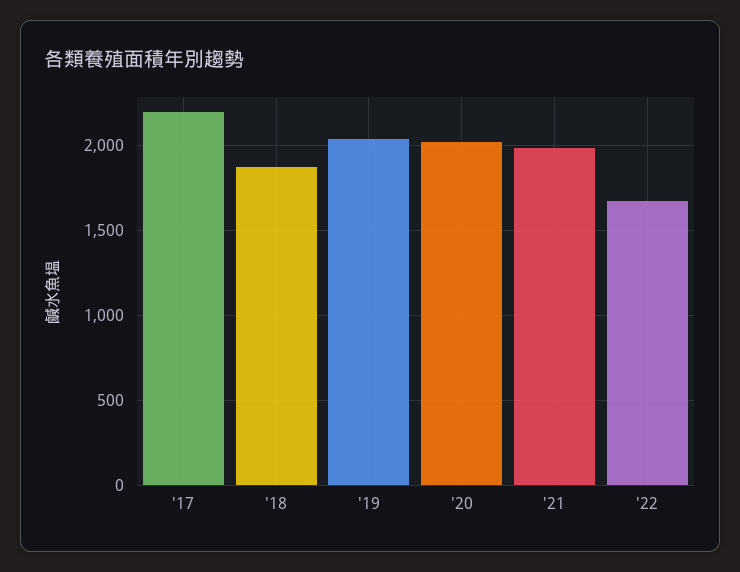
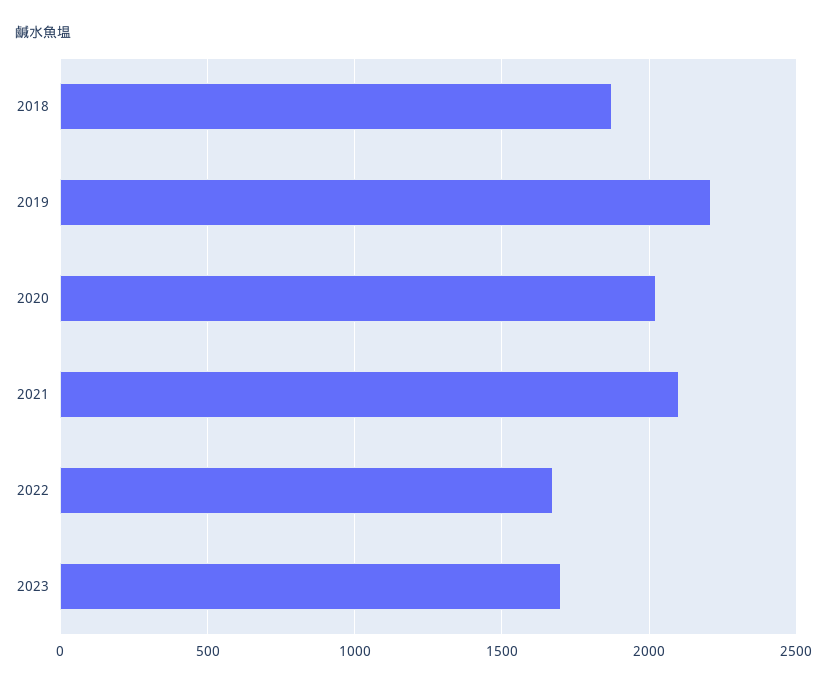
'17: 2200 -> none
'19: 2050 -> 2200
'21: 2000 -> 2100
2023: none -> 1700

